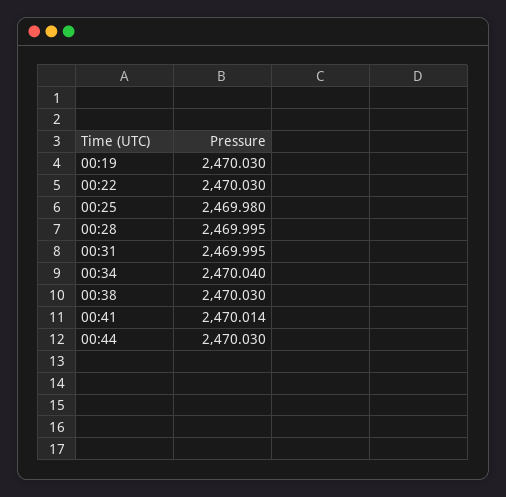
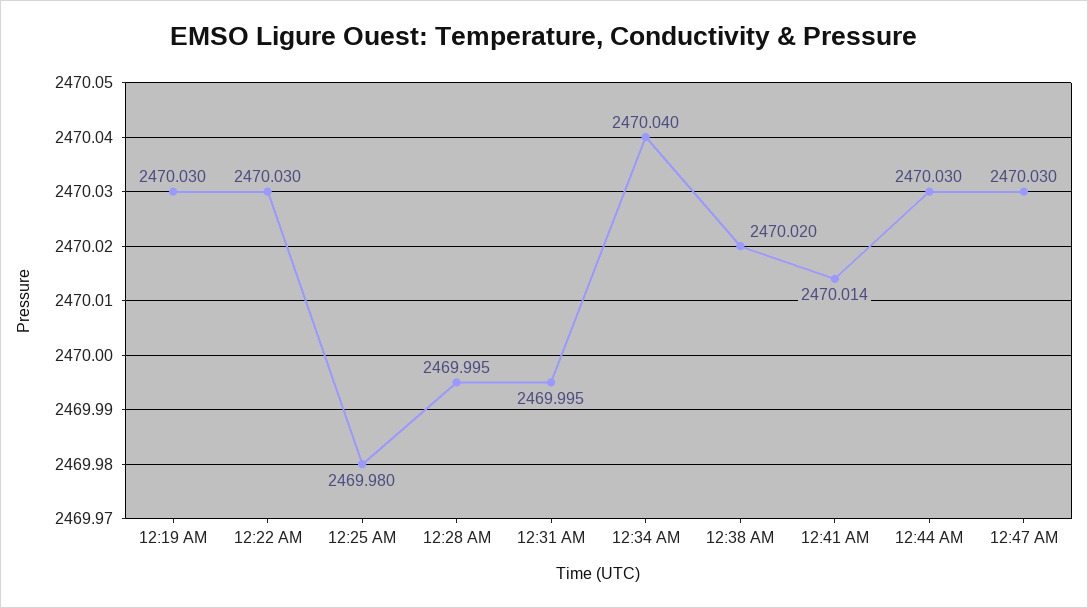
00:38: 2470.03 -> 2470.02
12:47 AM: none -> 2470.03

